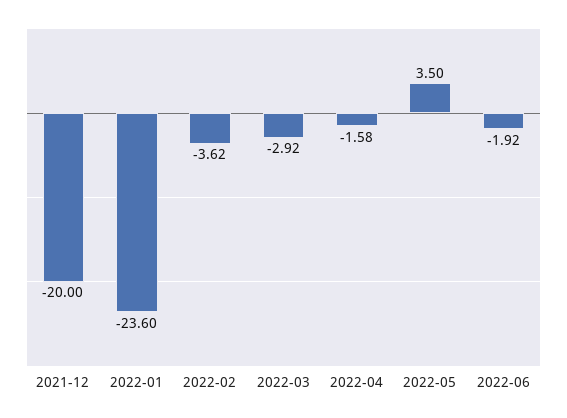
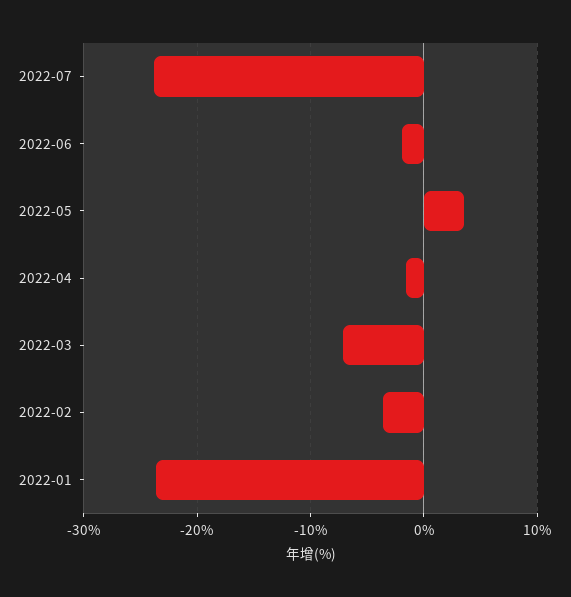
2021-12: -20 -> none
2022-03: -2.92 -> -7
2022-07: none -> -24

